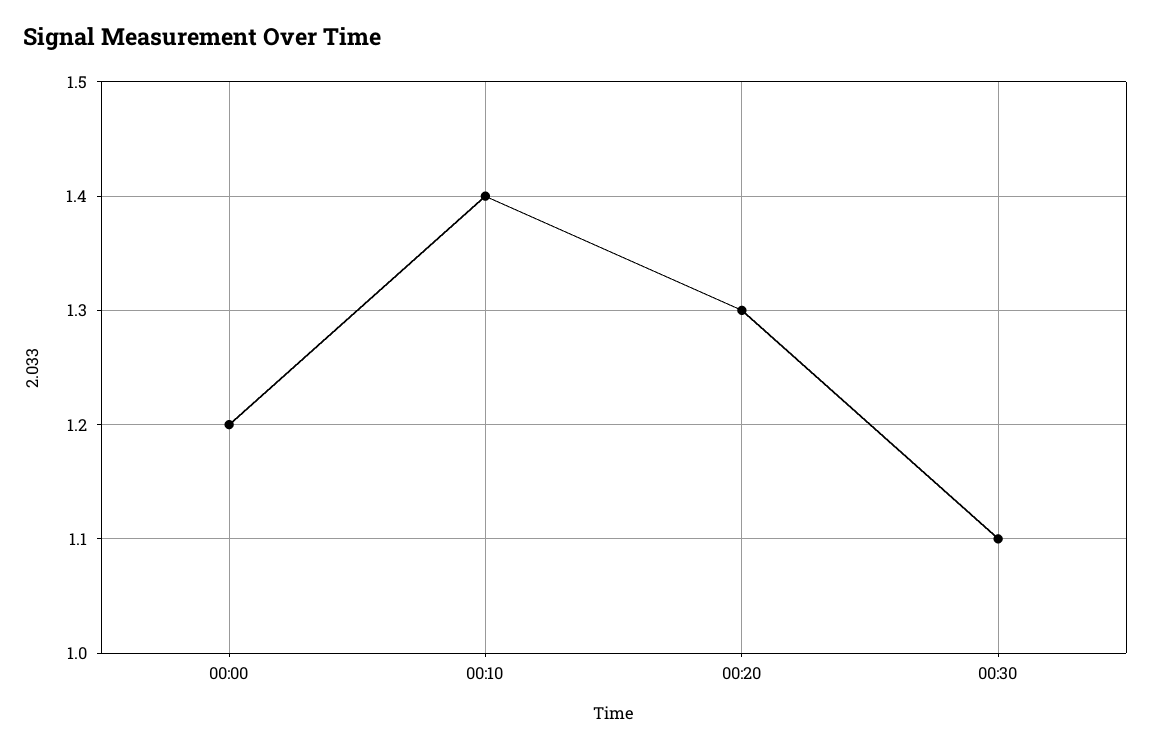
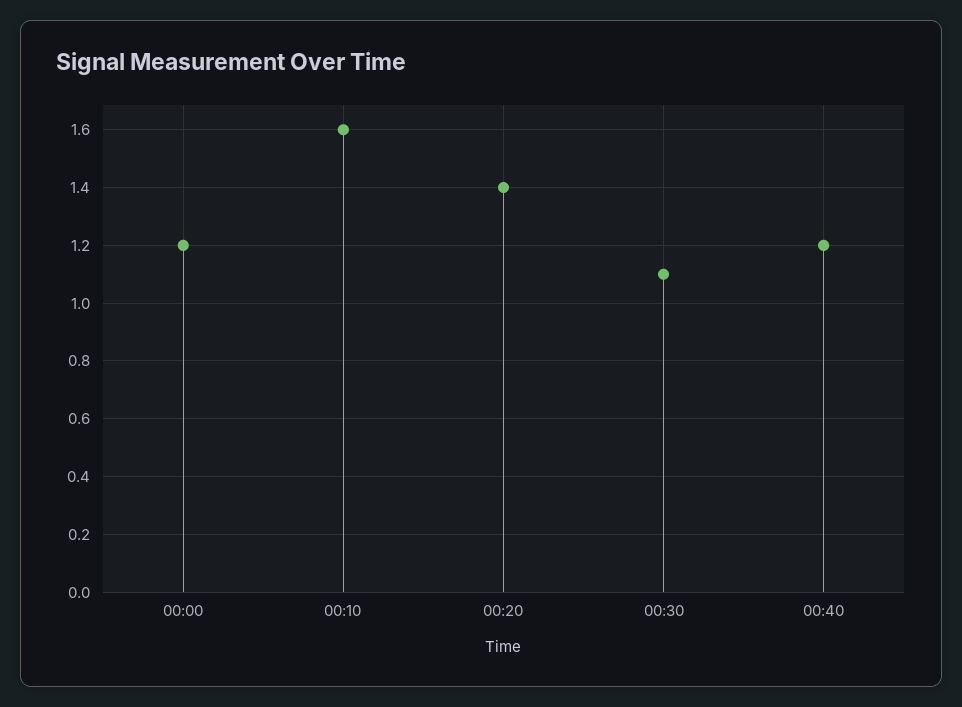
00:10: 1.4 -> 1.6
00:20: 1.3 -> 1.4
00:40: none -> 1.2

